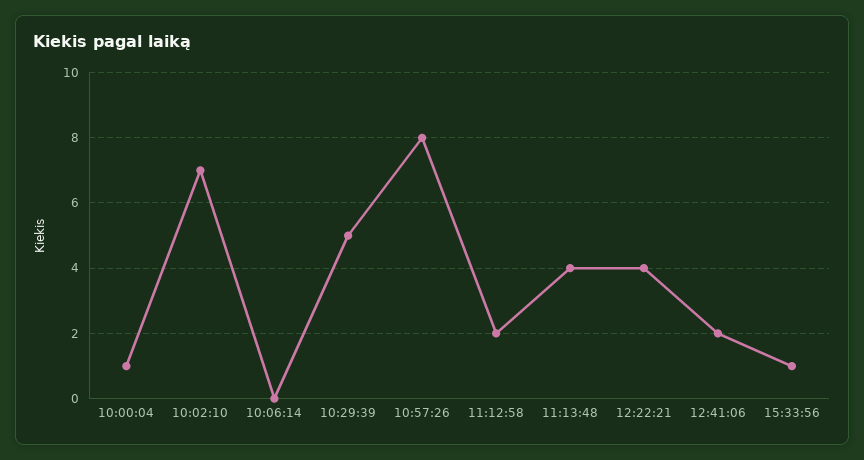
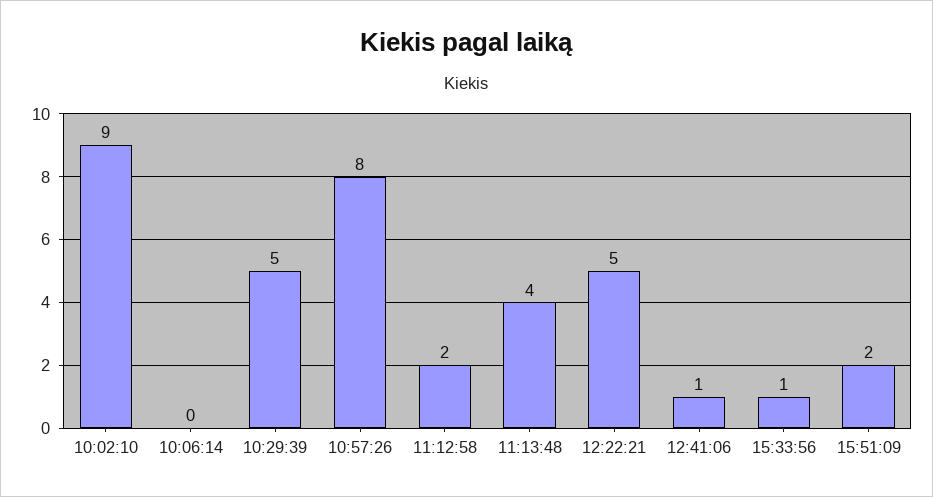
10:00:04: 1 -> none
10:02:10: 7 -> 9
12:22:21: 4 -> 5
12:41:06: 2 -> 1
15:51:09: none -> 2

